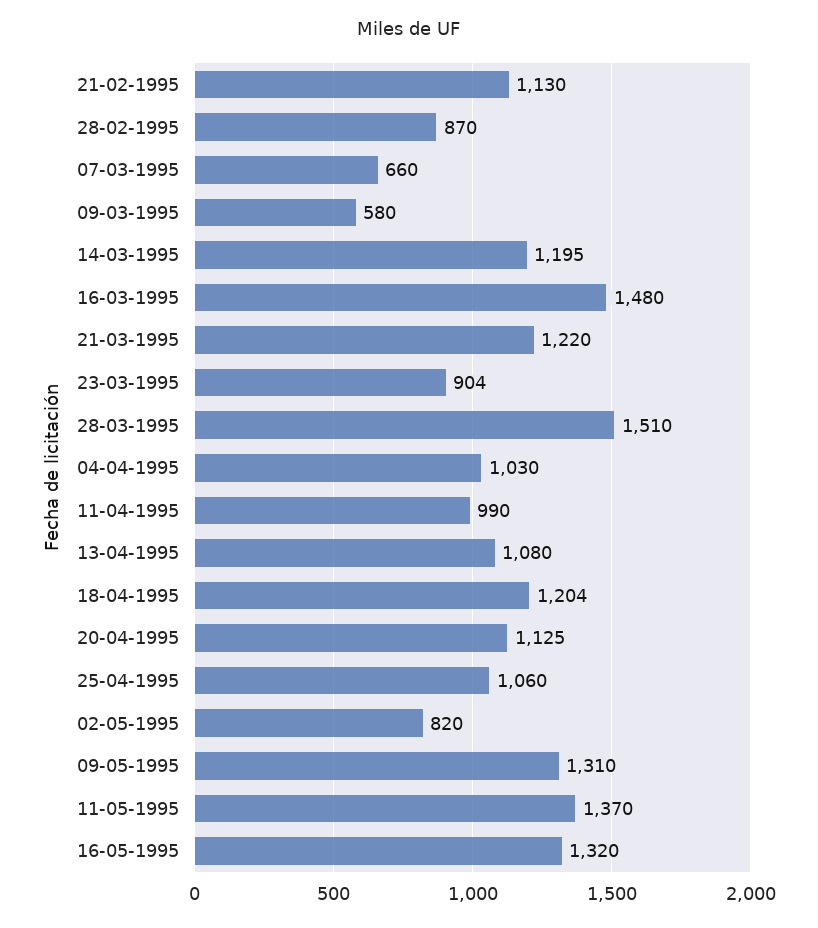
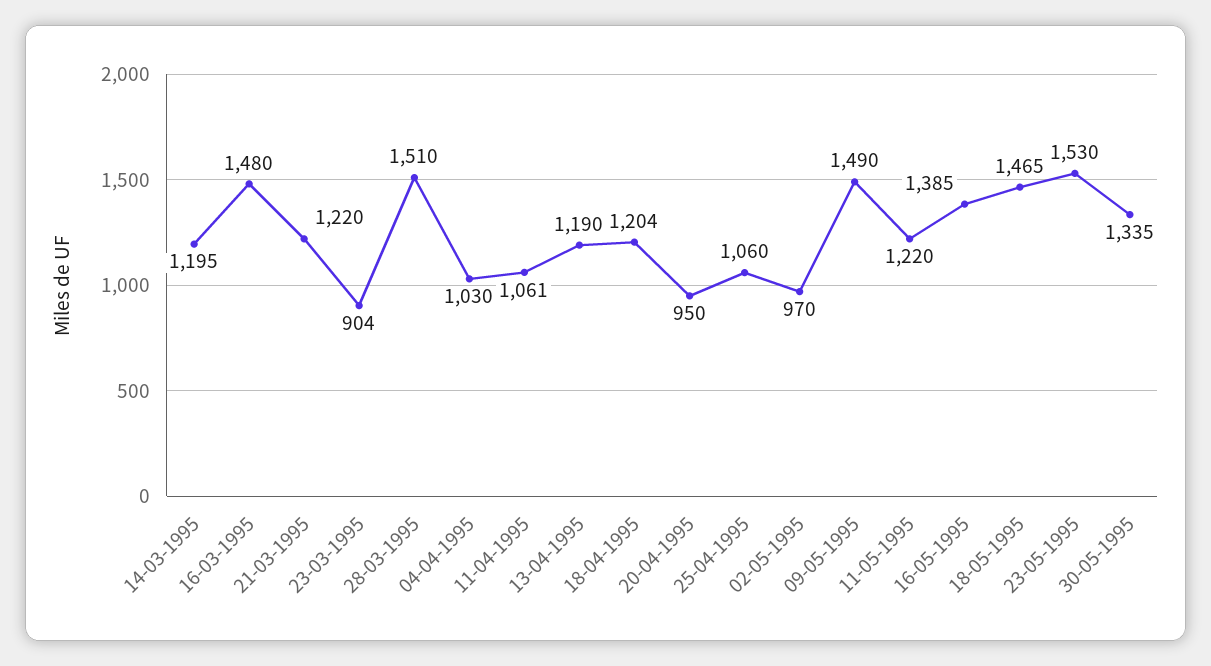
21-02-1995: 1130 -> none
28-02-1995: 870 -> none
07-03-1995: 660 -> none
09-03-1995: 580 -> none
11-04-1995: 990 -> 1061
13-04-1995: 1080 -> 1190
20-04-1995: 1125 -> 950
02-05-1995: 820 -> 970
09-05-1995: 1310 -> 1490
11-05-1995: 1370 -> 1220
16-05-1995: 1320 -> 1385
18-05-1995: none -> 1465
23-05-1995: none -> 1530
30-05-1995: none -> 1335

